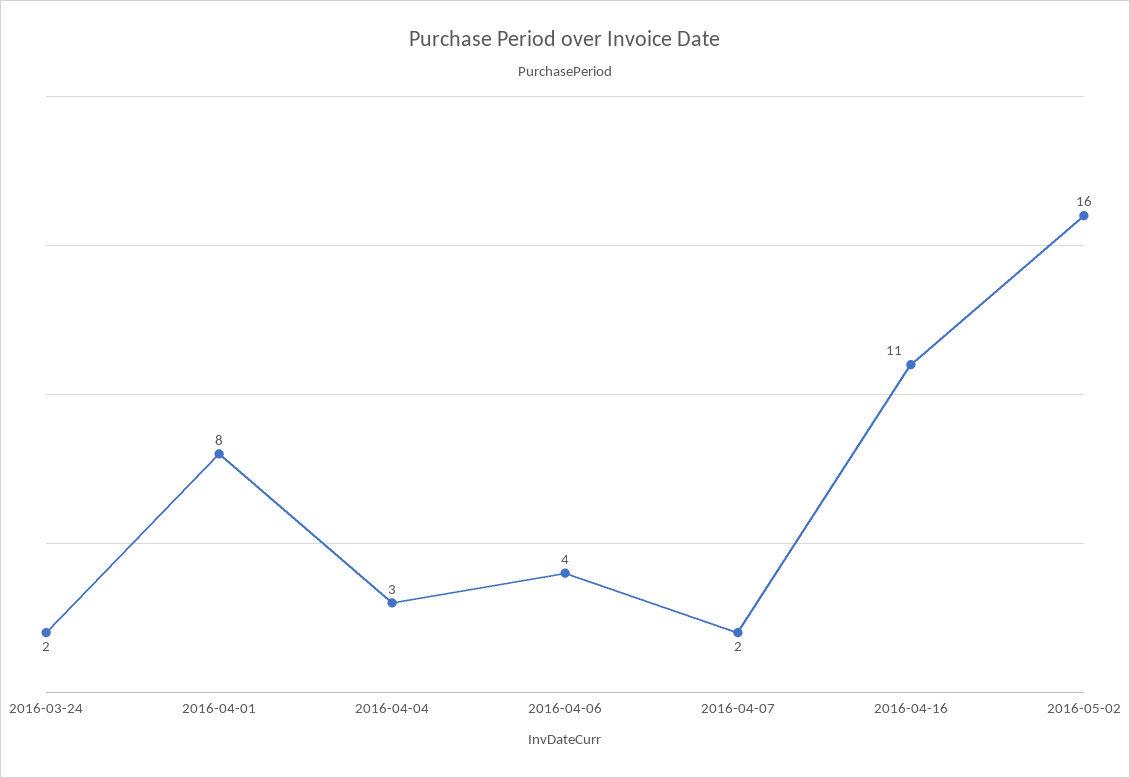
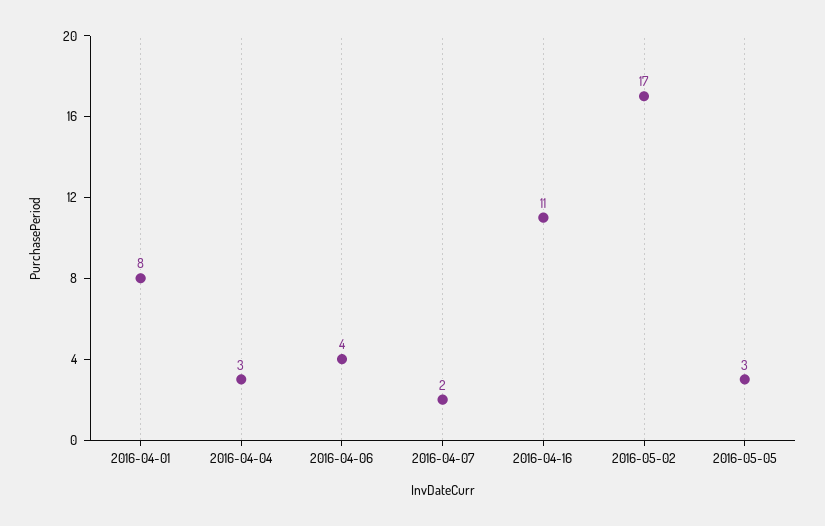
2016-03-24: 2 -> none
2016-05-02: 16 -> 17
2016-05-05: none -> 3

